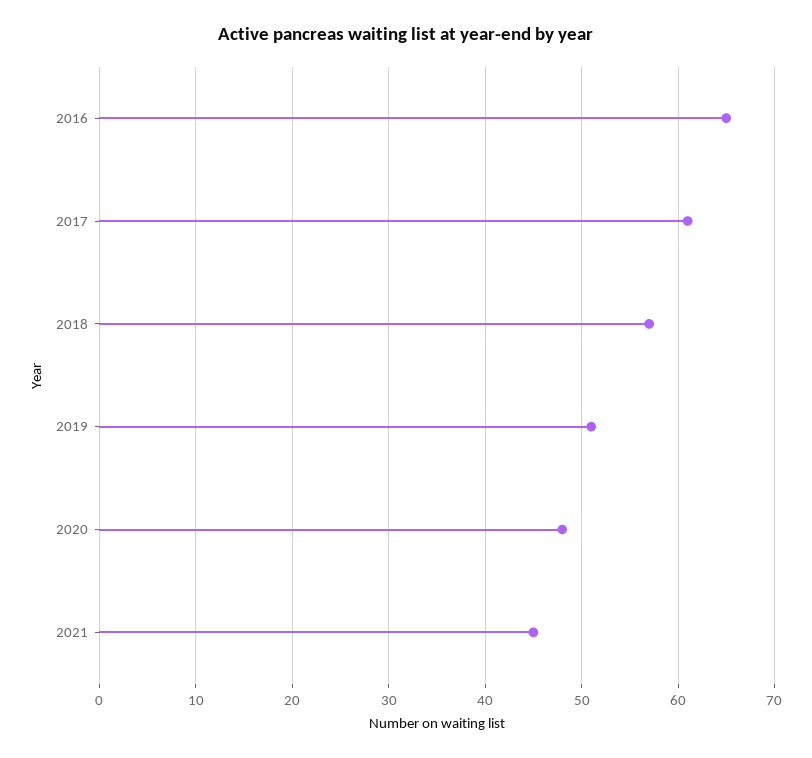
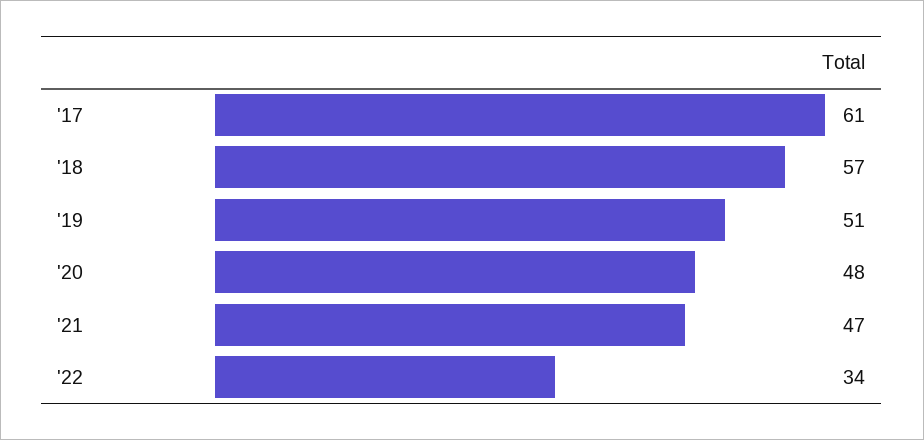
2016: 65 -> none
2021: 45 -> 47
'22: none -> 34

